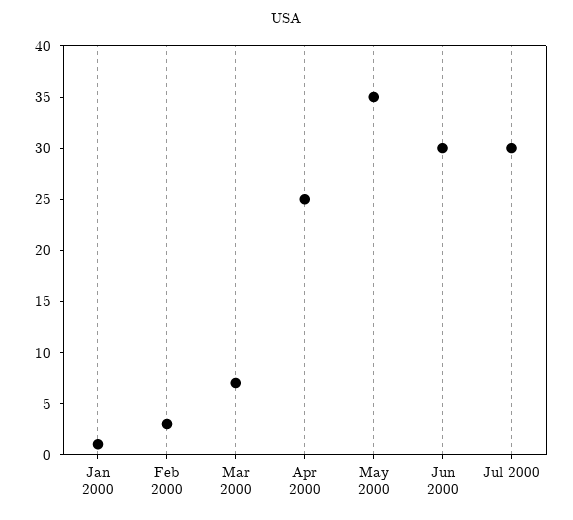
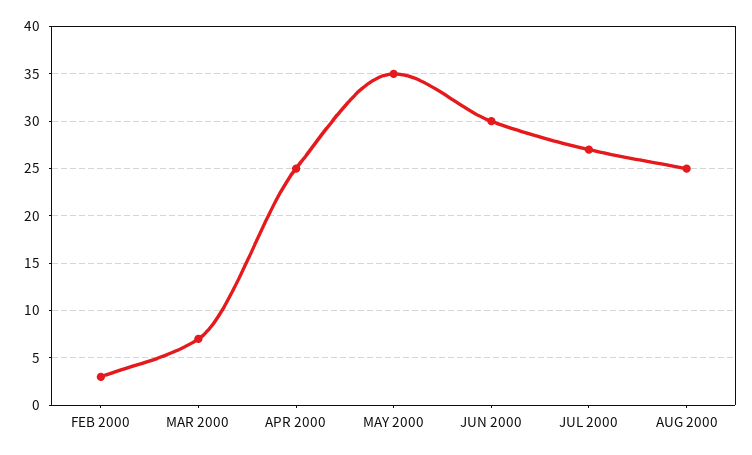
Jan 2000: 1 -> none
Jul 2000: 30 -> 27
AUG 2000: none -> 25

